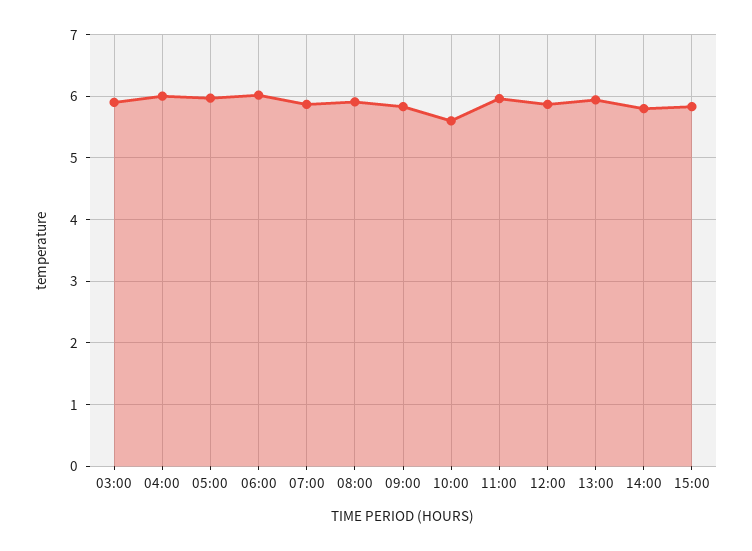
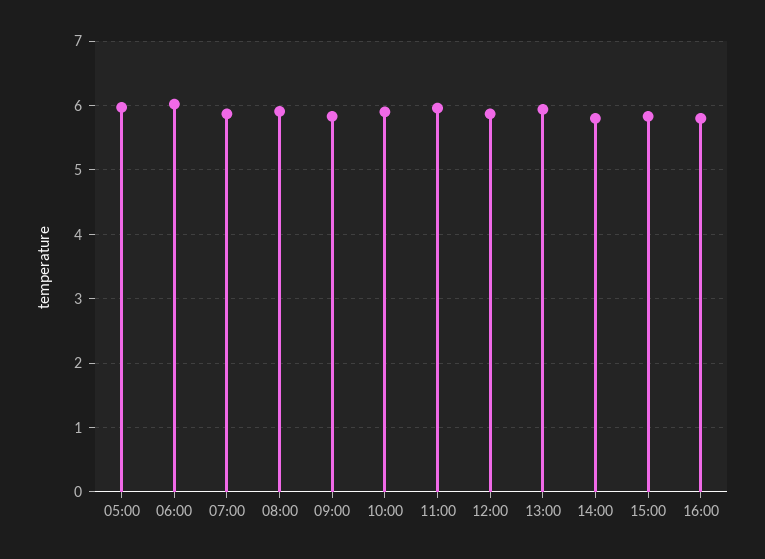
03:00: 5.9 -> none
04:00: 6 -> none
10:00: 5.6 -> 5.9
16:00: none -> 5.8

